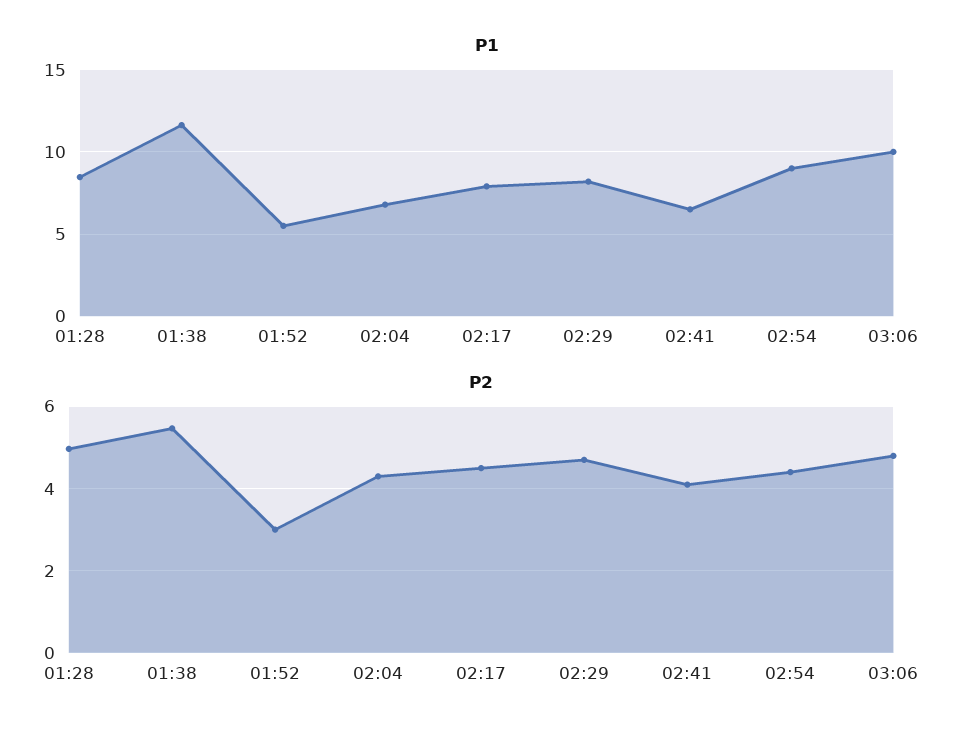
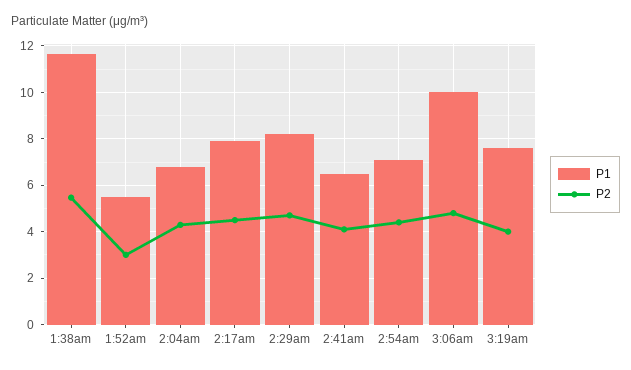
P1, 01:28: 8.5 -> none
P1, 02:54: 9 -> 7
P2, 01:28: 5 -> none
P1, 3:19am: none -> 7.5
P2, 3:19am: none -> 4

